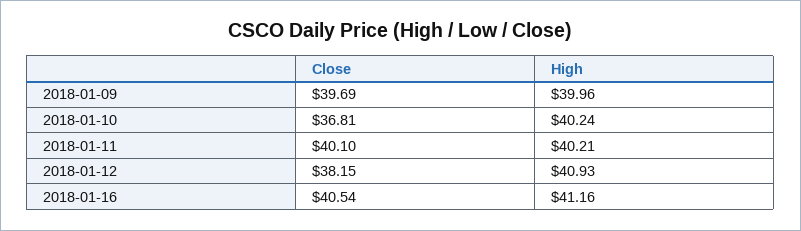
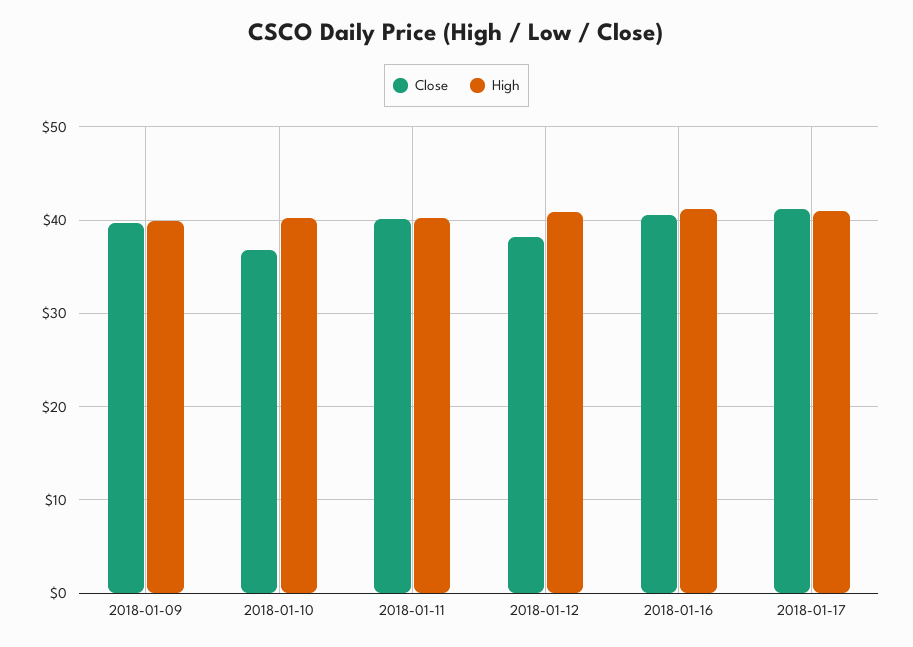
Close, 2018-01-17: none -> 41
High, 2018-01-17: none -> 41

